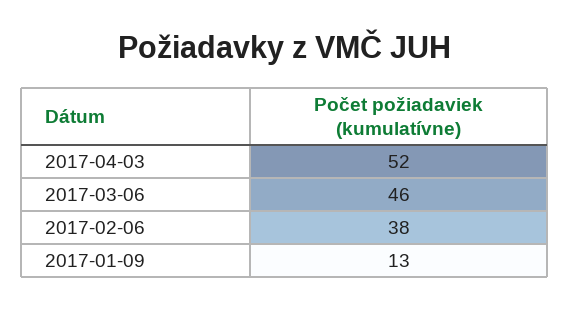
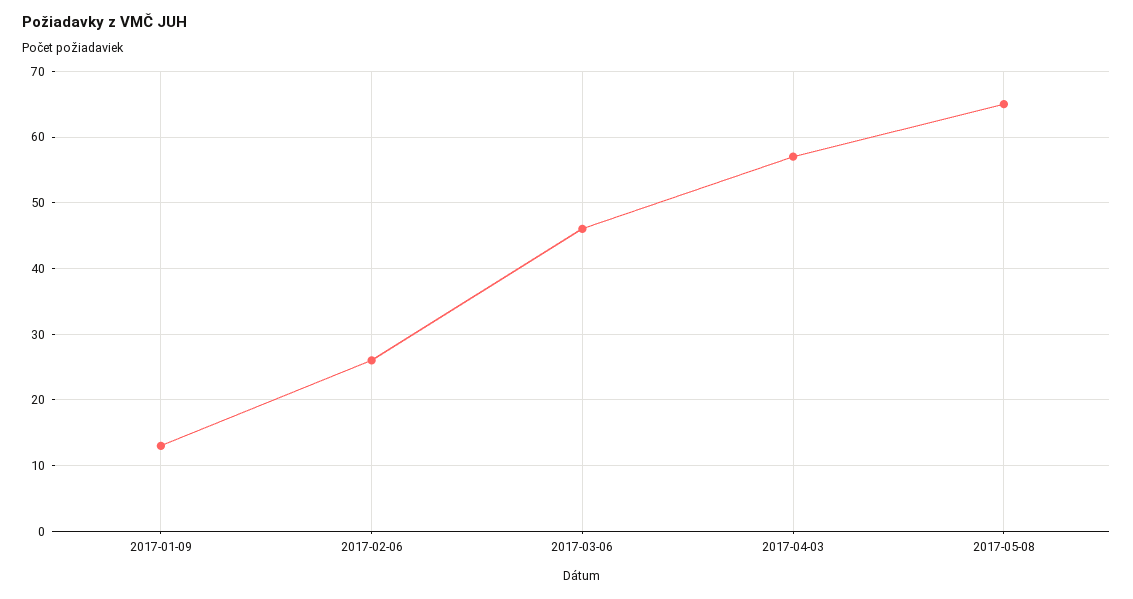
2017-04-03: 52 -> 57
2017-02-06: 38 -> 26
2017-05-08: none -> 65

